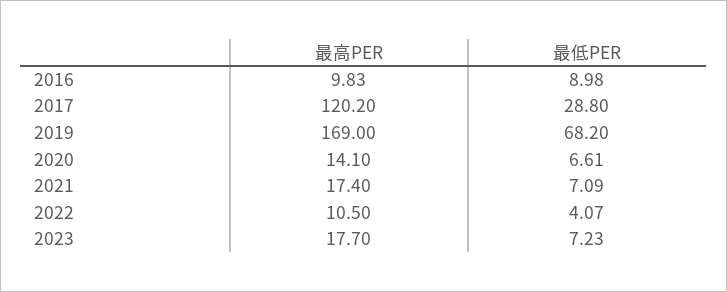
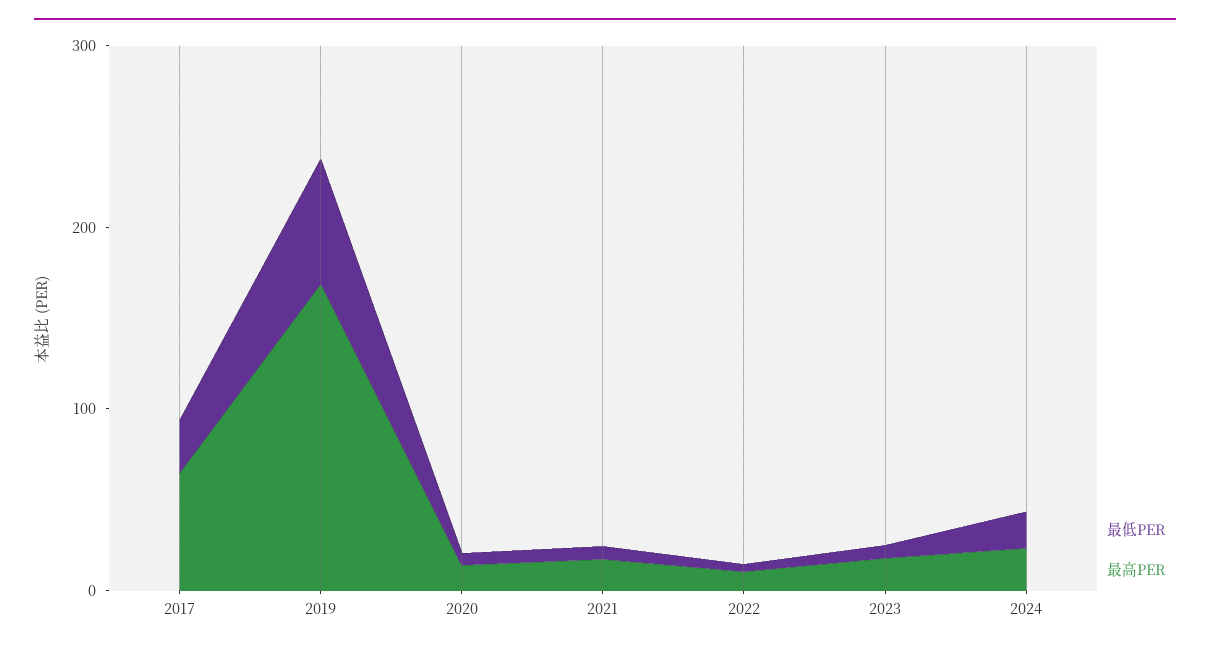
最高PER, 2016: 9.83 -> none
最低PER, 2016: 8.98 -> none
最高PER, 2017: 120.2 -> 60
最低PER, 2024: none -> 20
最高PER, 2024: none -> 20

